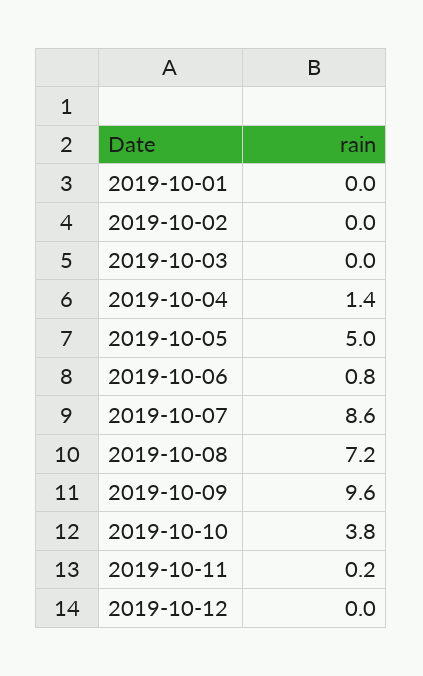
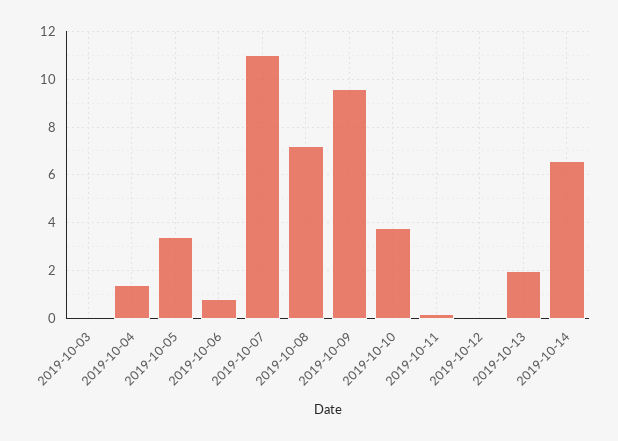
2019-10-01: 0 -> none
2019-10-02: 0 -> none
2019-10-05: 5 -> 3.5
2019-10-07: 8.6 -> 11
2019-10-13: none -> 2
2019-10-14: none -> 6.5

